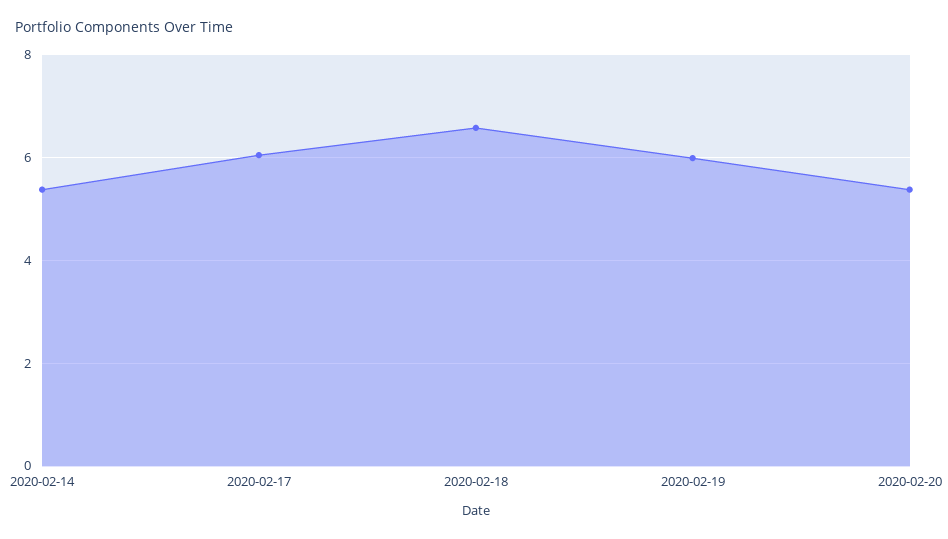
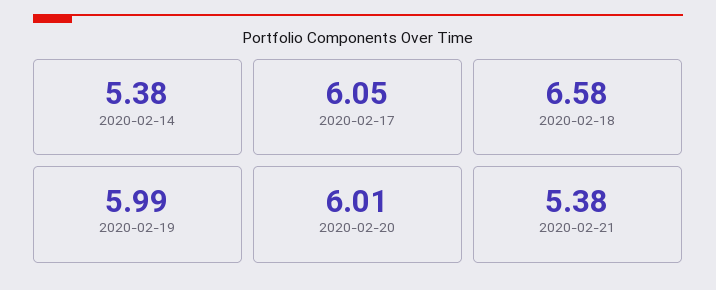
2020-02-20: 5.4 -> 6.01
2020-02-21: none -> 5.38

